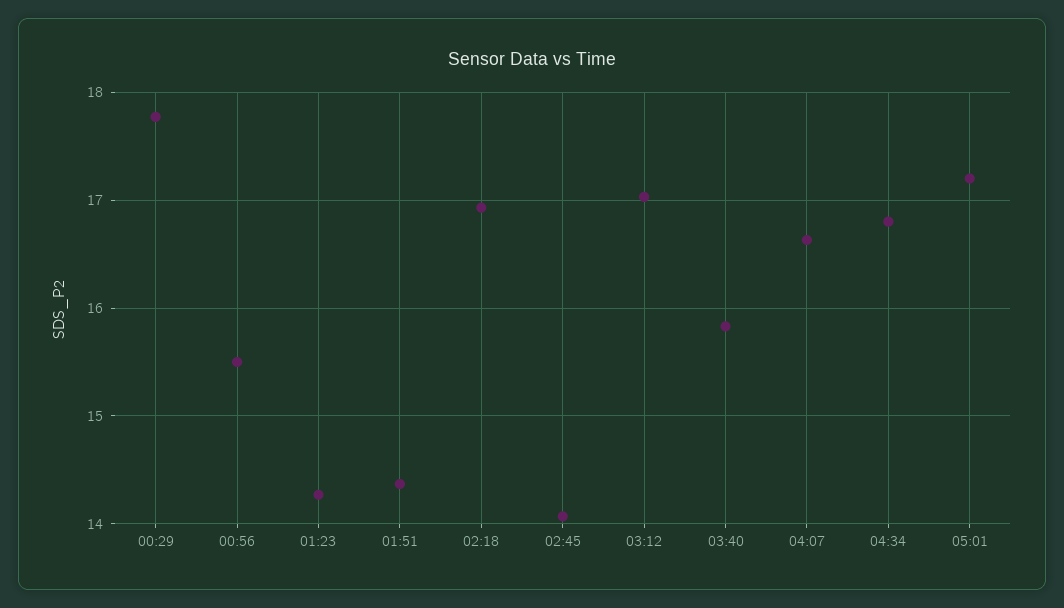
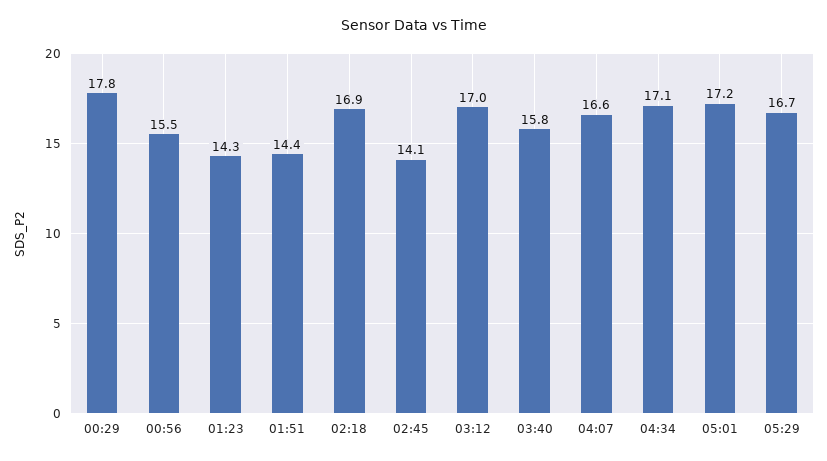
04:34: 16.8 -> 17.1
05:29: none -> 16.7

